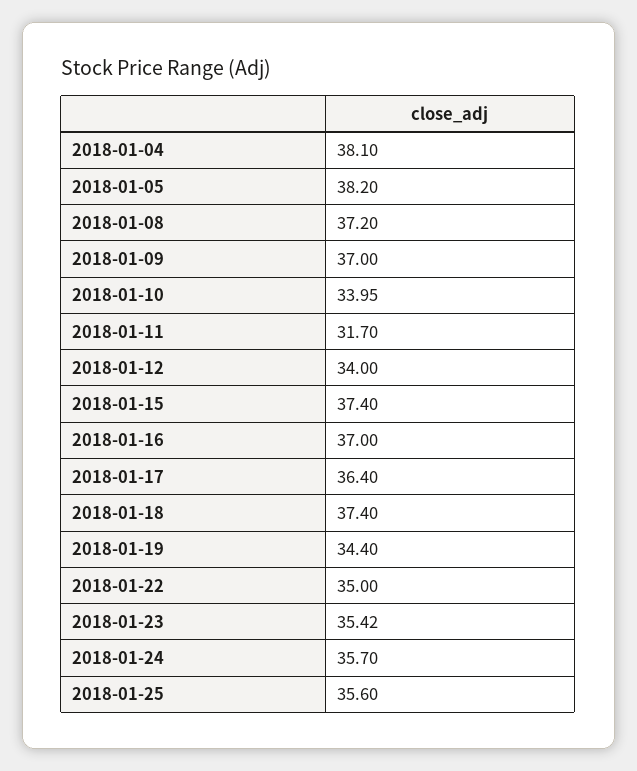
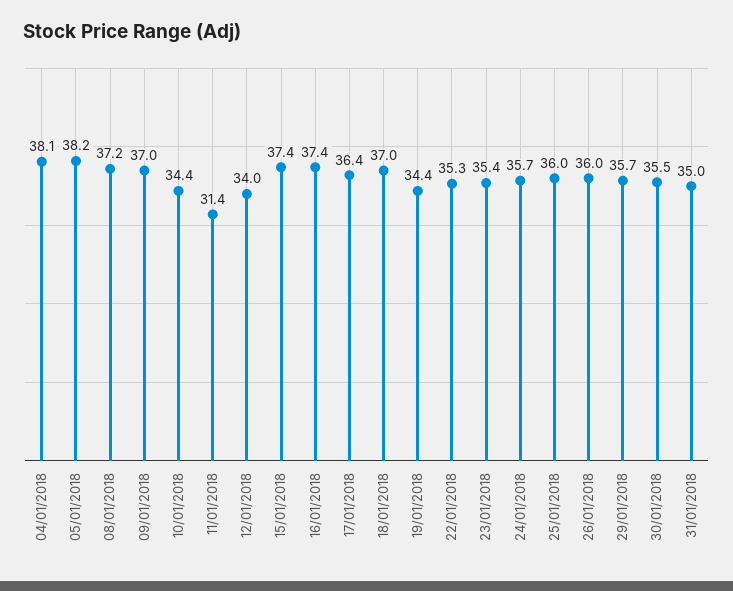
2018-01-10: 33.95 -> 34.4
2018-01-11: 31.7 -> 31.4
2018-01-16: 37 -> 37.4
2018-01-18: 37.4 -> 37
2018-01-22: 35 -> 35.3
2018-01-25: 35.6 -> 36
26/01/2018: none -> 36
29/01/2018: none -> 35.7
30/01/2018: none -> 35.5
31/01/2018: none -> 35

